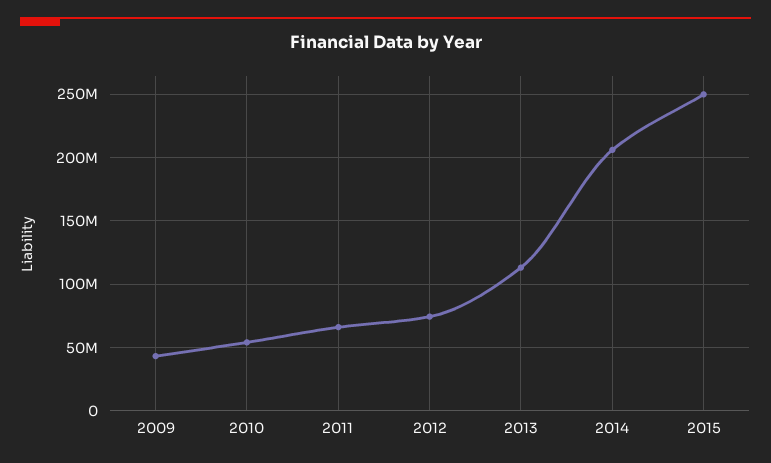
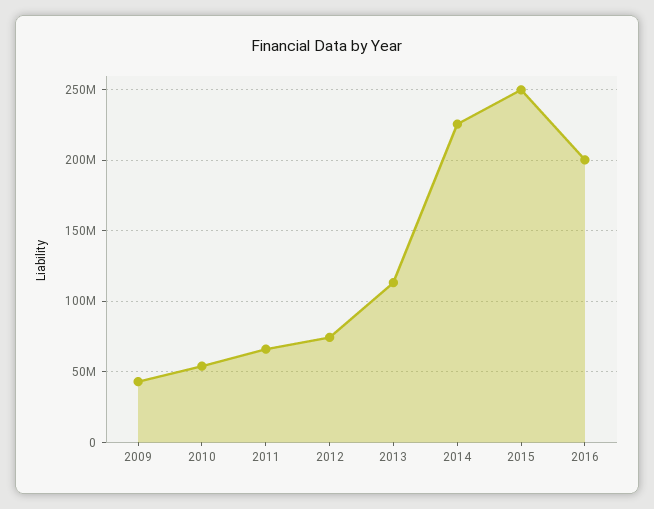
2014: 205000000 -> 225000000
2016: none -> 200000000

